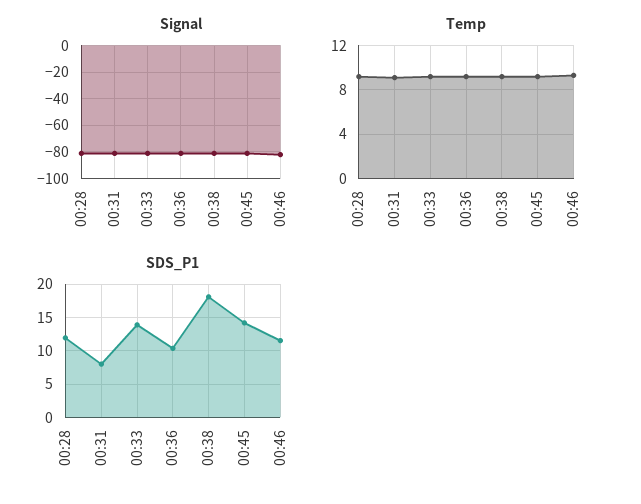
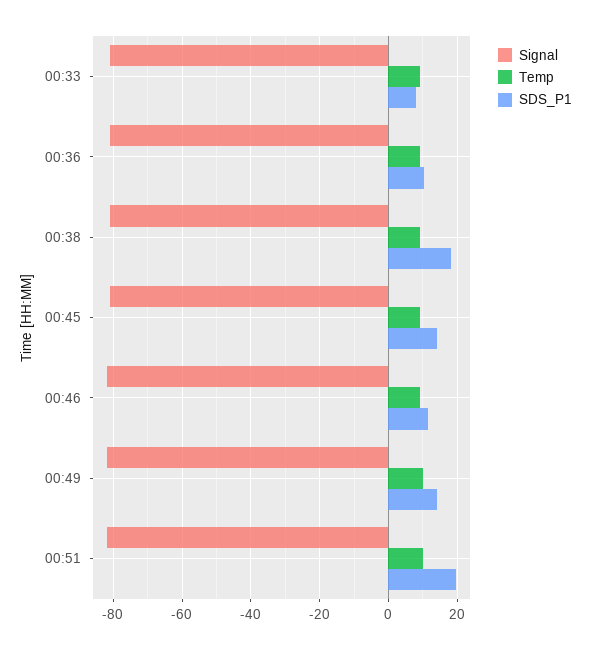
Signal, 00:28: -80 -> none
Signal, 00:31: -80 -> none
Temp, 00:28: 9 -> none
Temp, 00:31: 9 -> none
SDS_P1, 00:28: 12 -> none
SDS_P1, 00:31: 8 -> none
SDS_P1, 00:33: 14 -> 8
Signal, 00:49: none -> -82
Temp, 00:49: none -> 10
SDS_P1, 00:49: none -> 14
Signal, 00:51: none -> -82
Temp, 00:51: none -> 10
SDS_P1, 00:51: none -> 20

